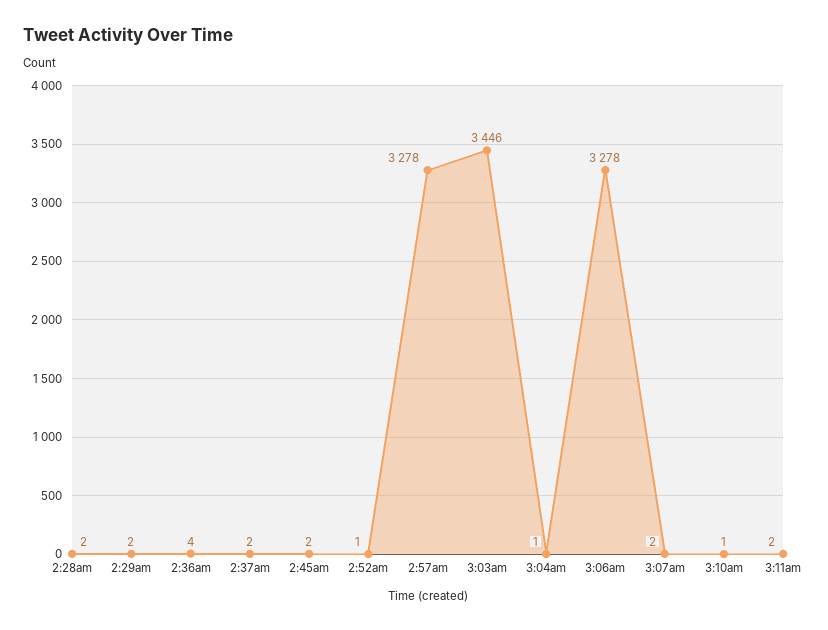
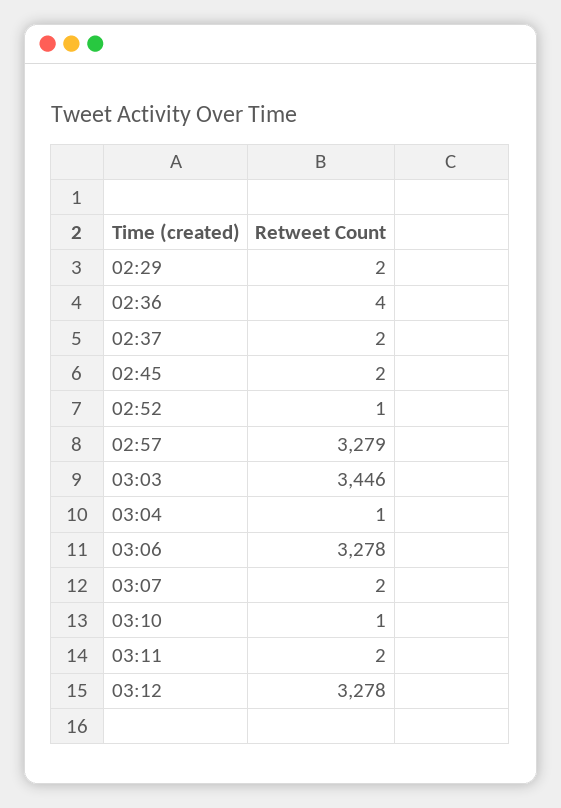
2:28am: 2 -> none
2:57am: 3278 -> 3279
03:12: none -> 3278

